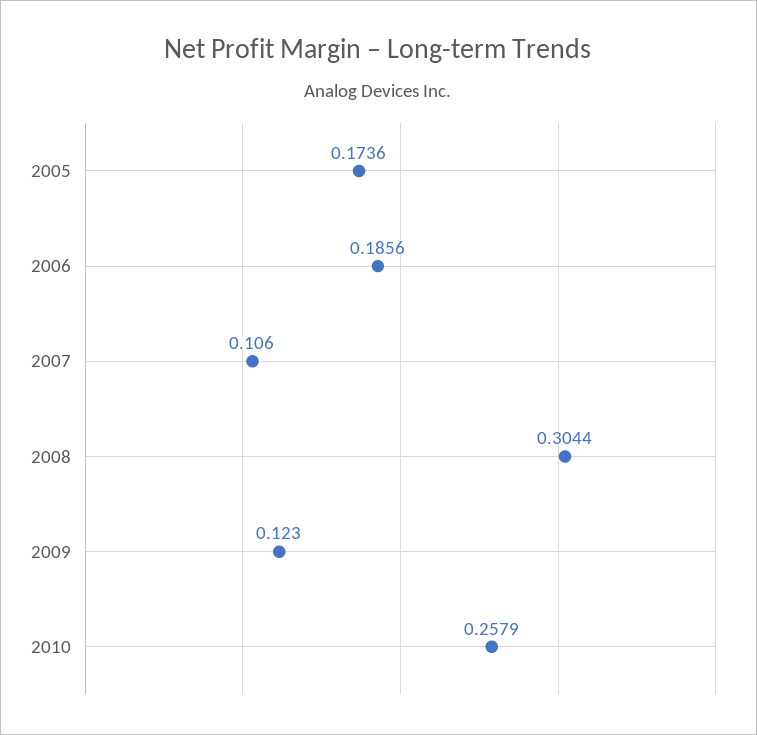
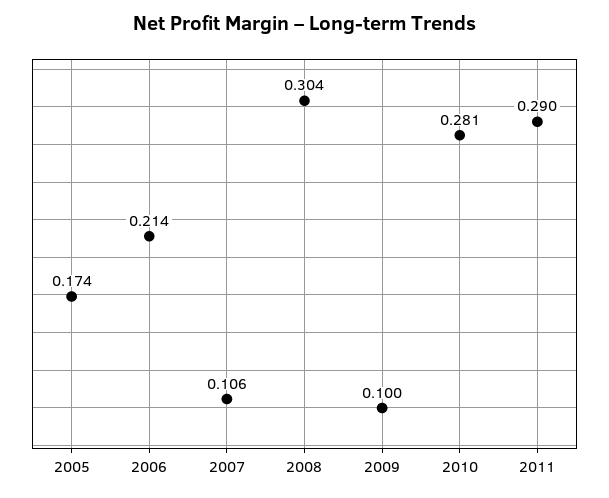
2006: 0.1856 -> 0.214
2009: 0.123 -> 0.1
2010: 0.2579 -> 0.281
2011: none -> 0.29

